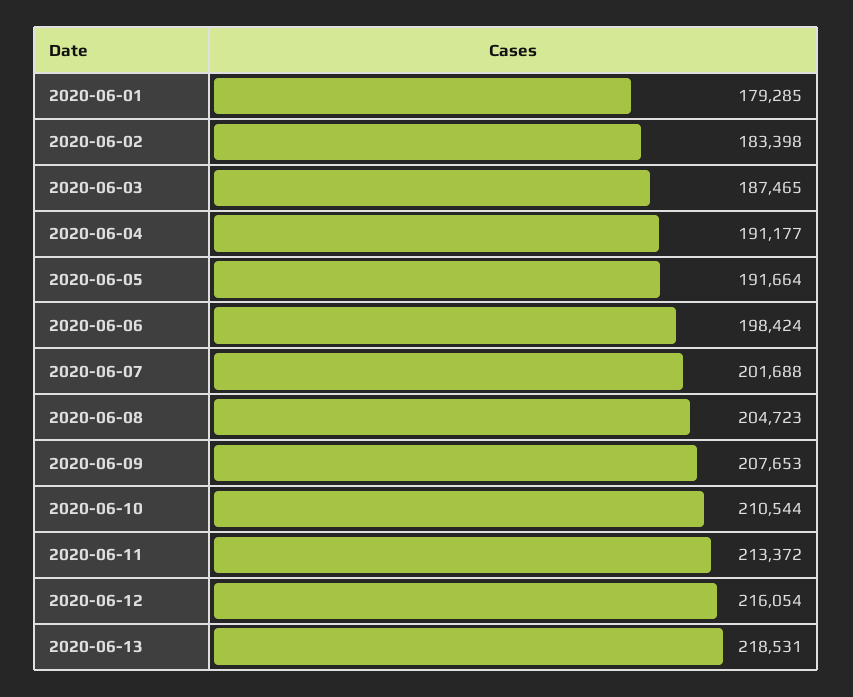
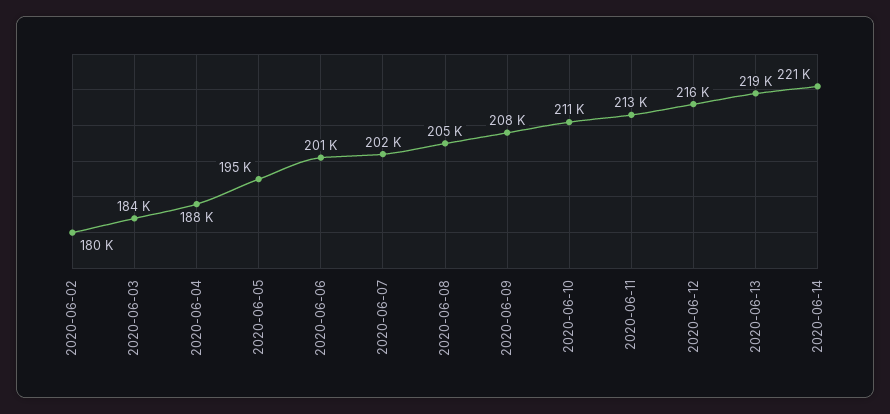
2020-06-01: 179285 -> none
2020-06-02: 183398 -> 180000
2020-06-03: 187465 -> 184000
2020-06-04: 191177 -> 188000
2020-06-05: 191664 -> 195000
2020-06-06: 198424 -> 201000
2020-06-14: none -> 221000

